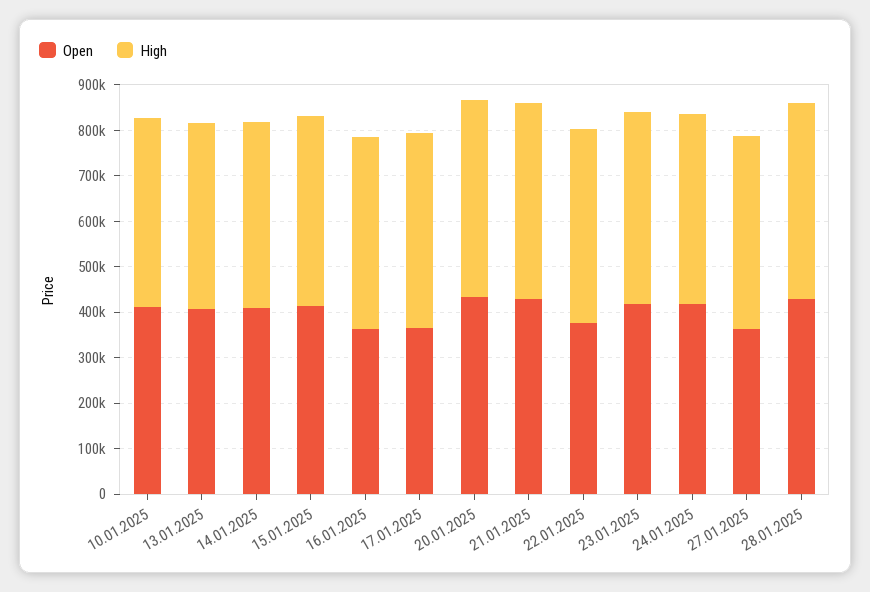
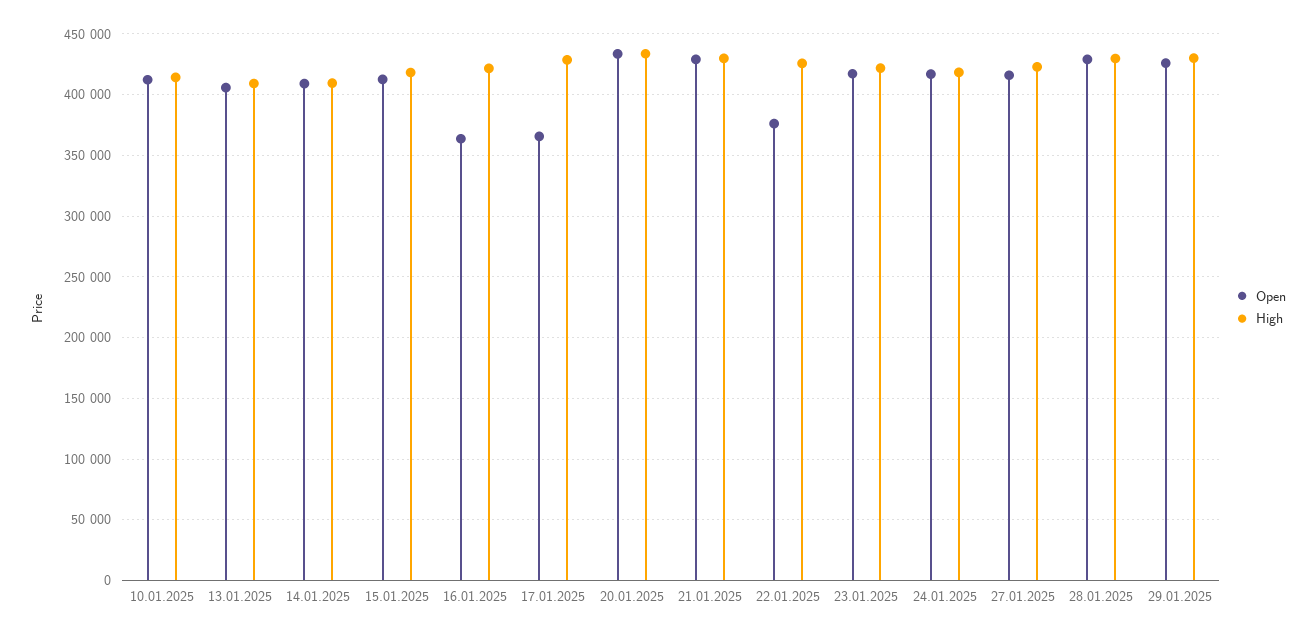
Open, 27.01.2025: 360000 -> 415000
Open, 29.01.2025: none -> 425000
High, 29.01.2025: none -> 430000

